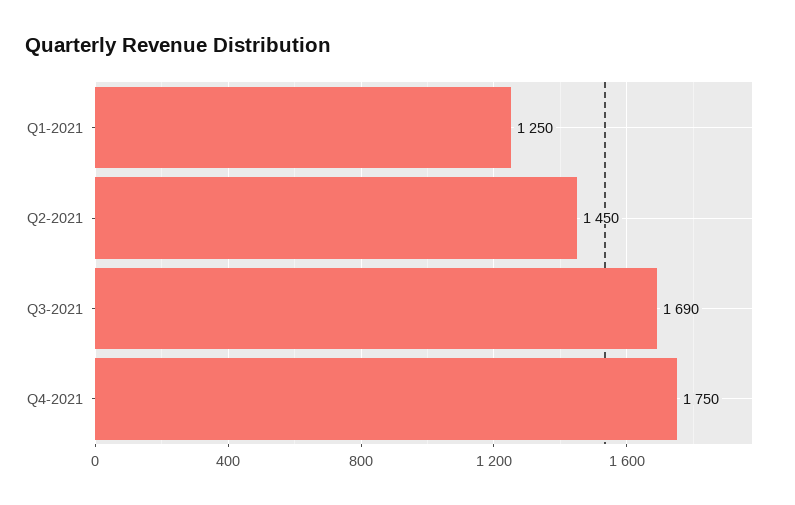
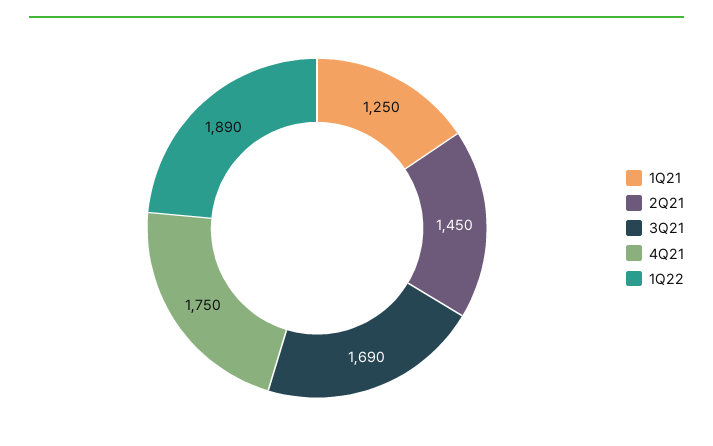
1Q22: none -> 1890

